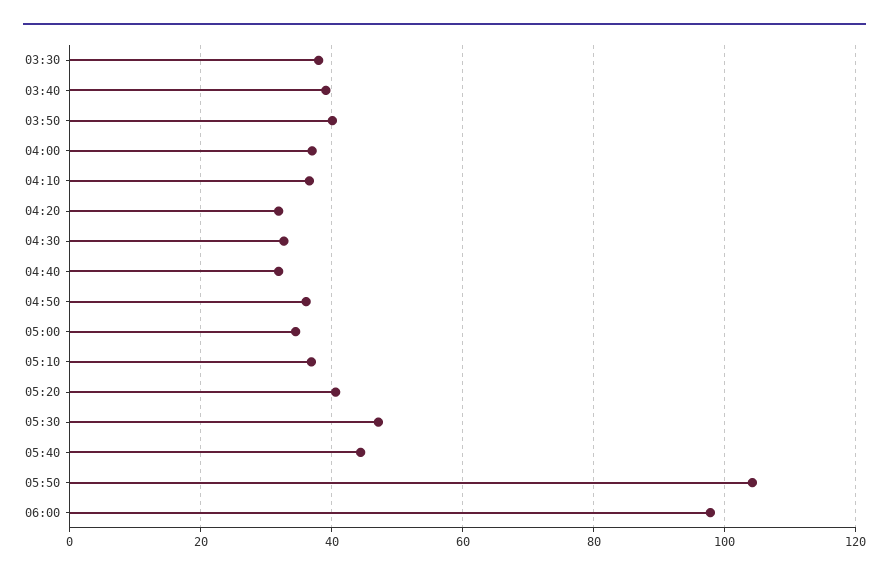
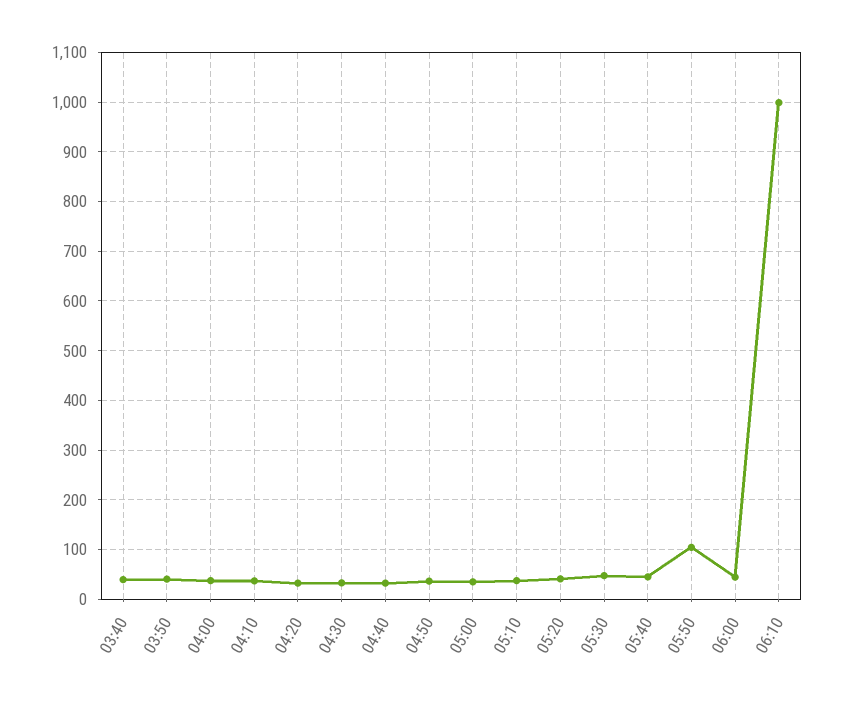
03:30: 38 -> none
06:00: 98 -> 40
06:10: none -> 1000

